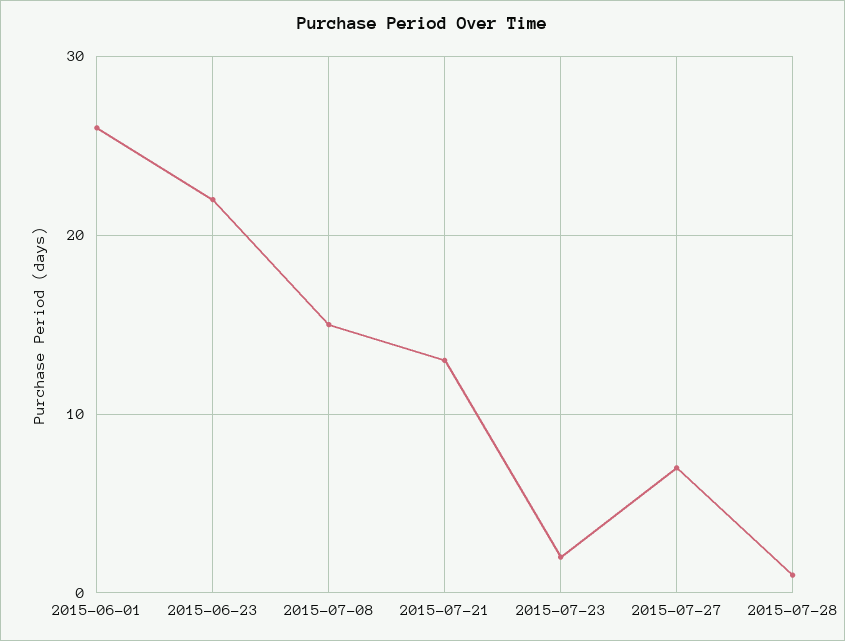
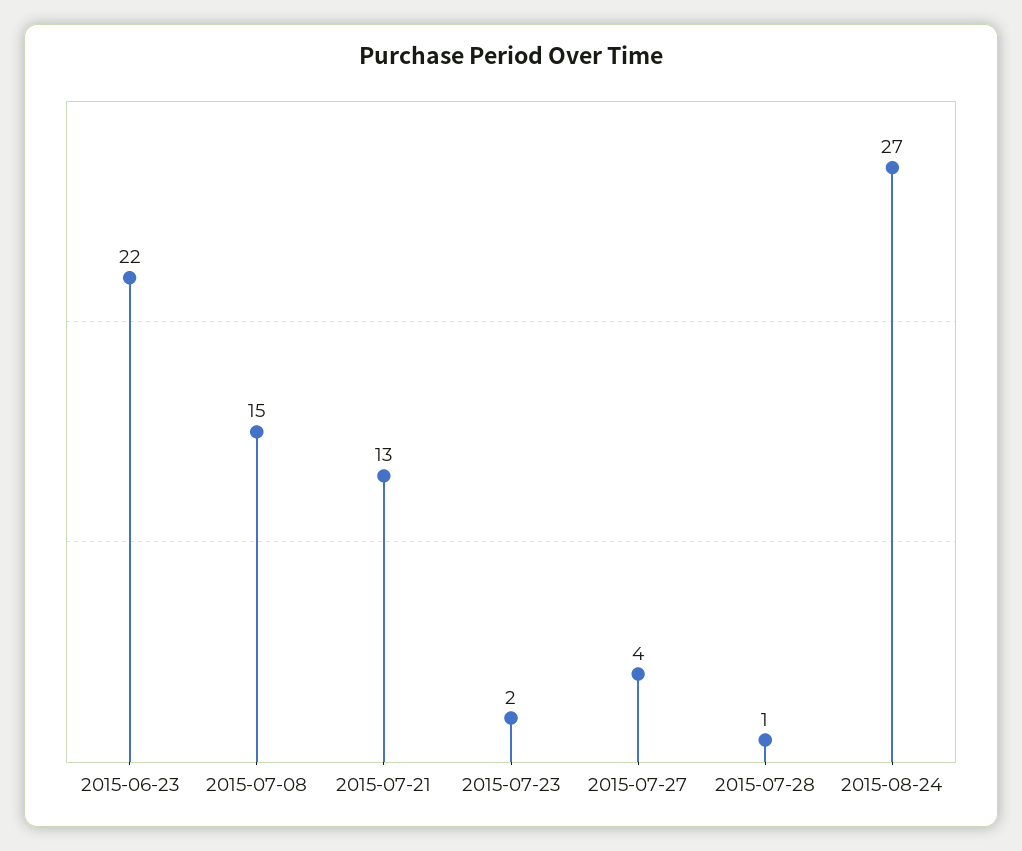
2015-06-01: 26 -> none
2015-07-27: 7 -> 4
2015-08-24: none -> 27

